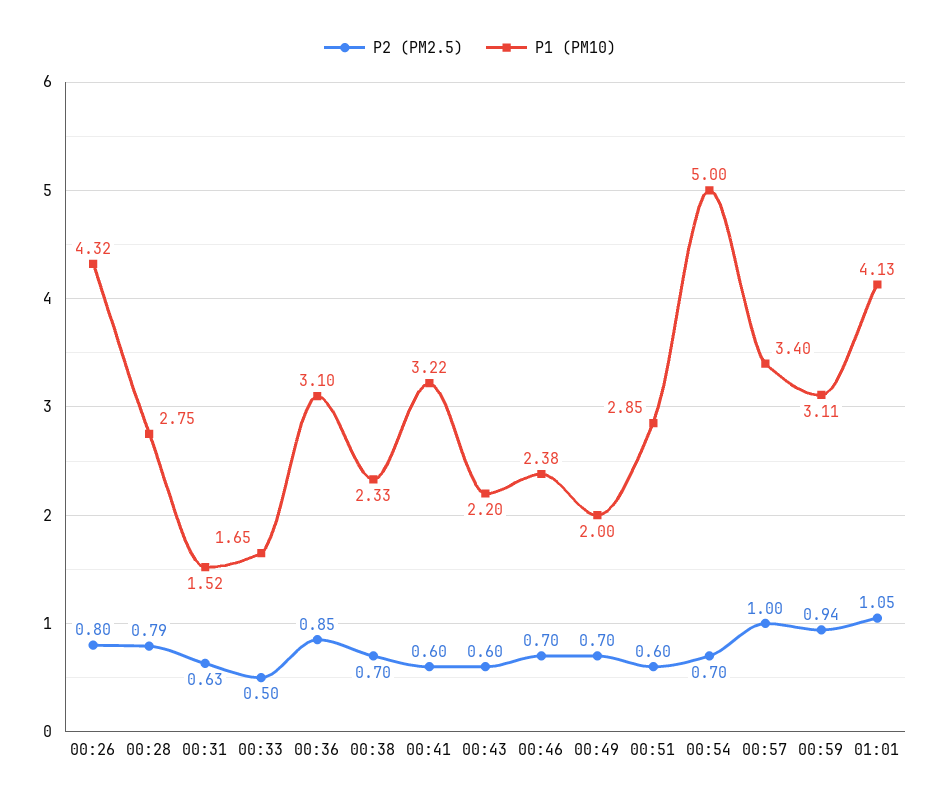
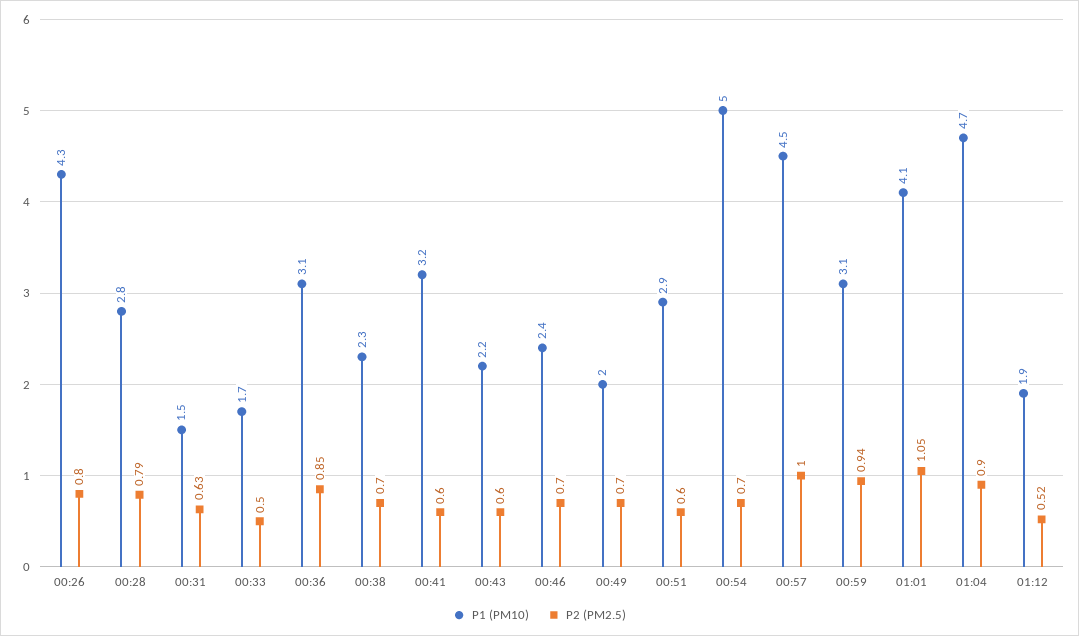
P1 (PM10), 00:57: 3.4 -> 4.5
P1 (PM10), 01:04: none -> 4.7
P2 (PM2.5), 01:04: none -> 0.9
P1 (PM10), 01:12: none -> 1.9
P2 (PM2.5), 01:12: none -> 0.52

